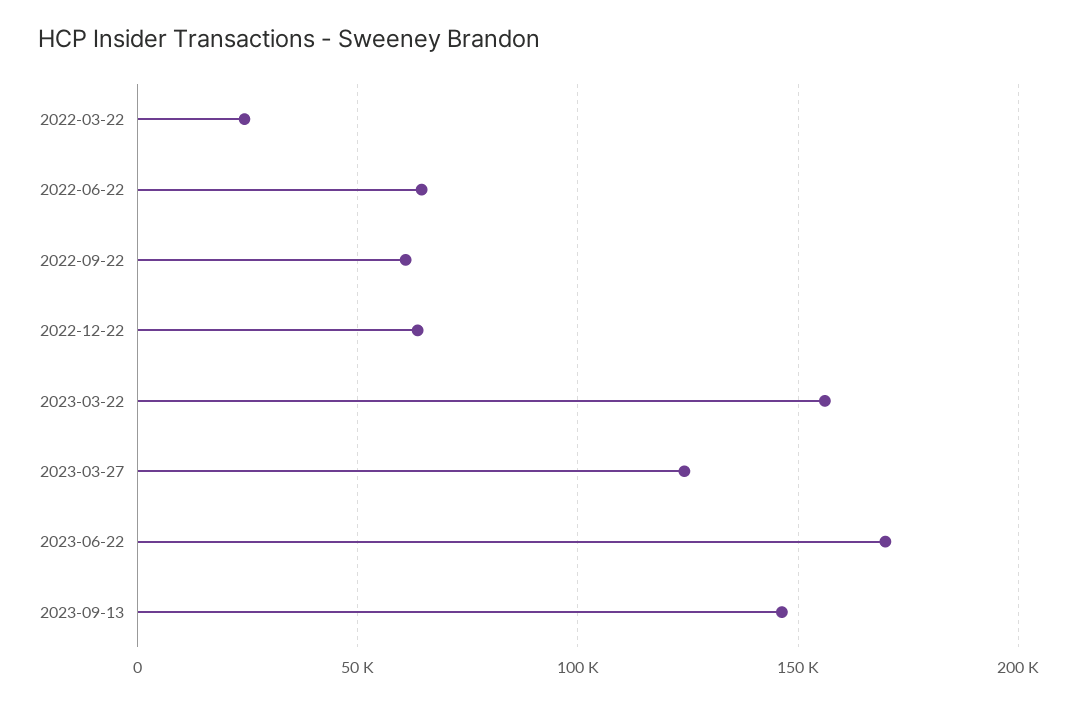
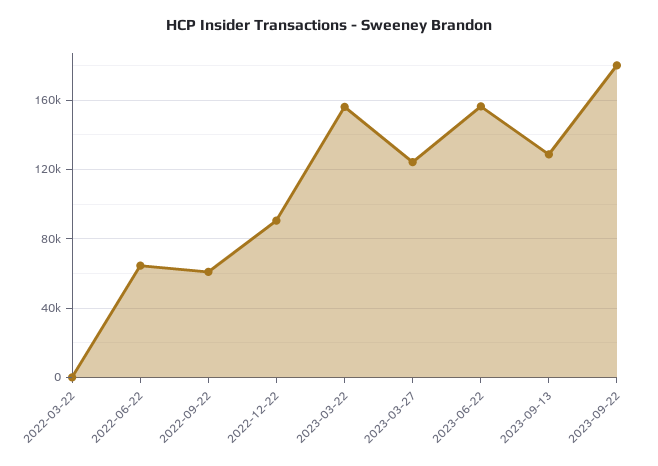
2022-03-22: 25000 -> 0
2022-12-22: 65000 -> 90000
2023-06-22: 170000 -> 155000
2023-09-13: 145000 -> 130000
2023-09-22: none -> 180000

